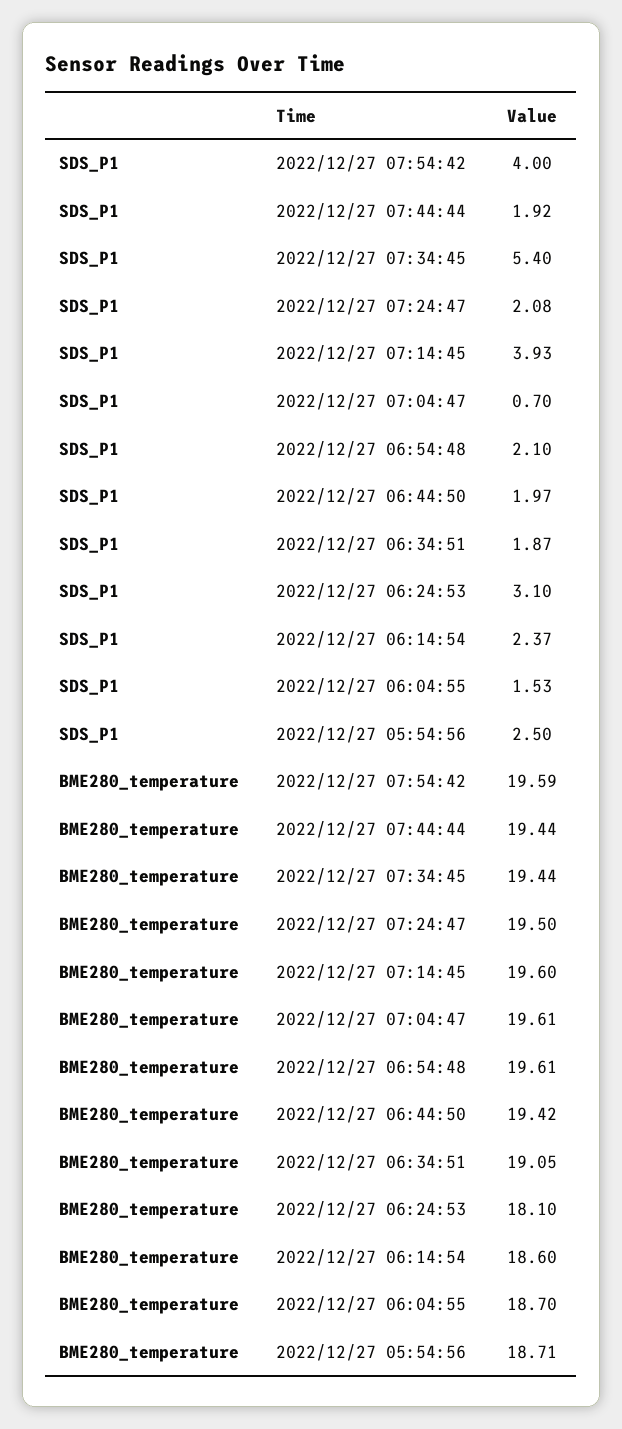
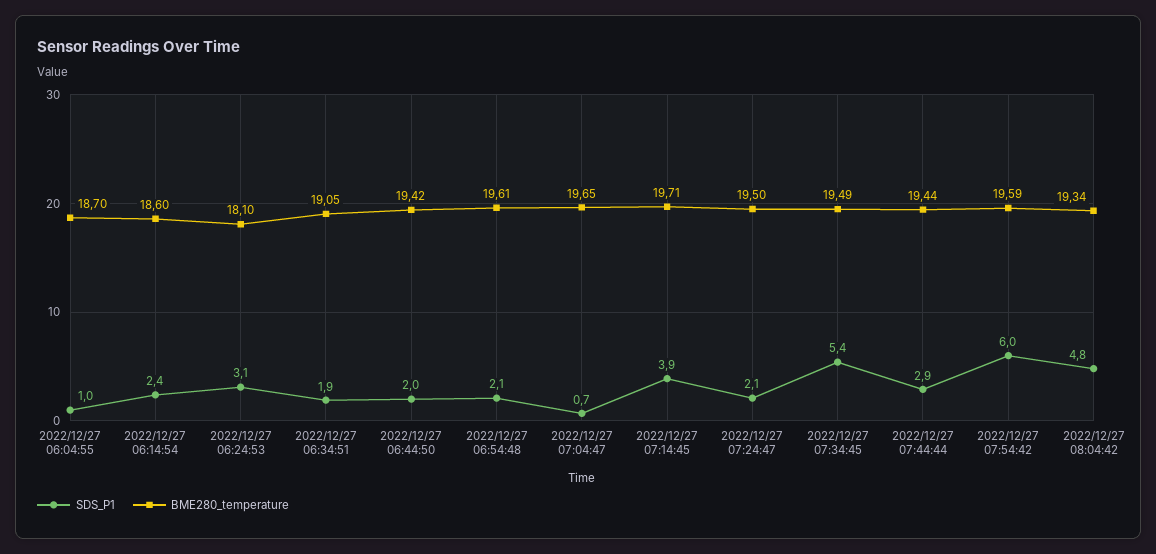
SDS_P1, 2022/12/27 07:54:42: 4 -> 6
SDS_P1, 2022/12/27 07:44:44: 1.92 -> 2.9
SDS_P1, 2022/12/27 06:04:55: 1.53 -> 1
SDS_P1, 2022/12/27 05:54:56: 2.5 -> none
BME280_temperature, 2022/12/27 07:34:45: 19.44 -> 19.49
BME280_temperature, 2022/12/27 07:14:45: 19.6 -> 19.71
BME280_temperature, 2022/12/27 07:04:47: 19.61 -> 19.65
BME280_temperature, 2022/12/27 05:54:56: 18.71 -> none
SDS_P1, 2022/12/27 08:04:42: none -> 4.8
BME280_temperature, 2022/12/27 08:04:42: none -> 19.34

